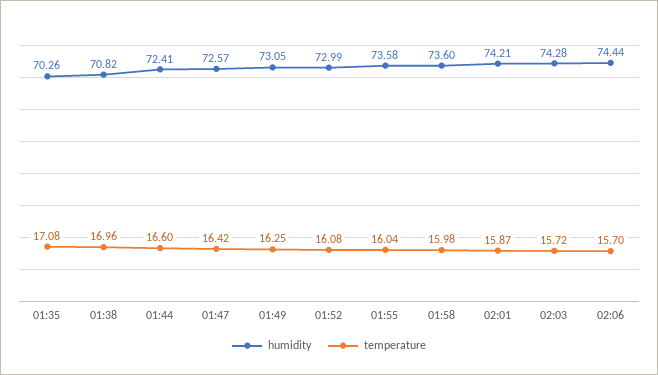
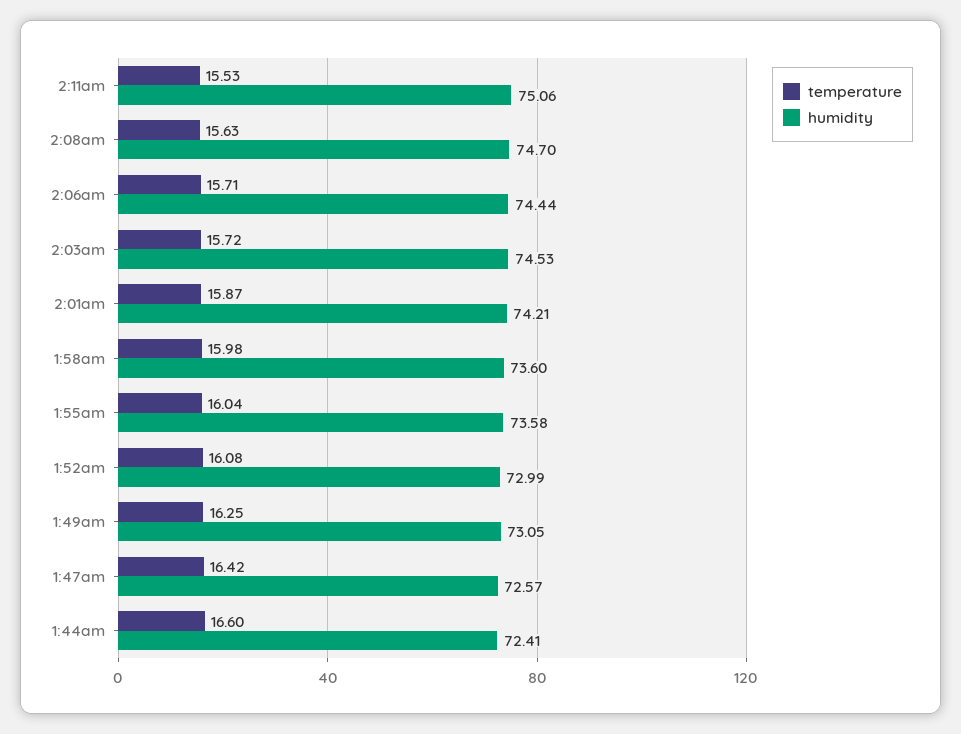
humidity, 01:35: 70.26 -> none
temperature, 01:35: 17.08 -> none
humidity, 01:38: 70.82 -> none
temperature, 01:38: 16.96 -> none
humidity, 02:03: 74.28 -> 74.53
temperature, 02:06: 15.7 -> 15.71
temperature, 2:11am: none -> 15.53
humidity, 2:11am: none -> 75.06
temperature, 2:08am: none -> 15.63
humidity, 2:08am: none -> 74.7

